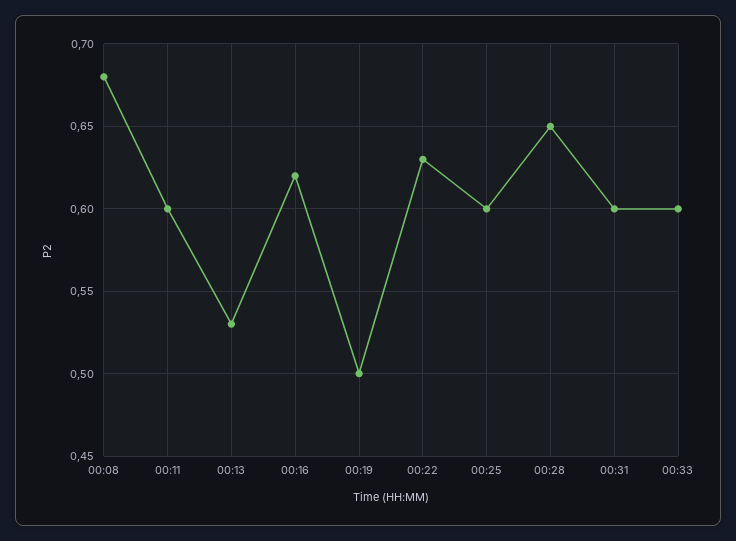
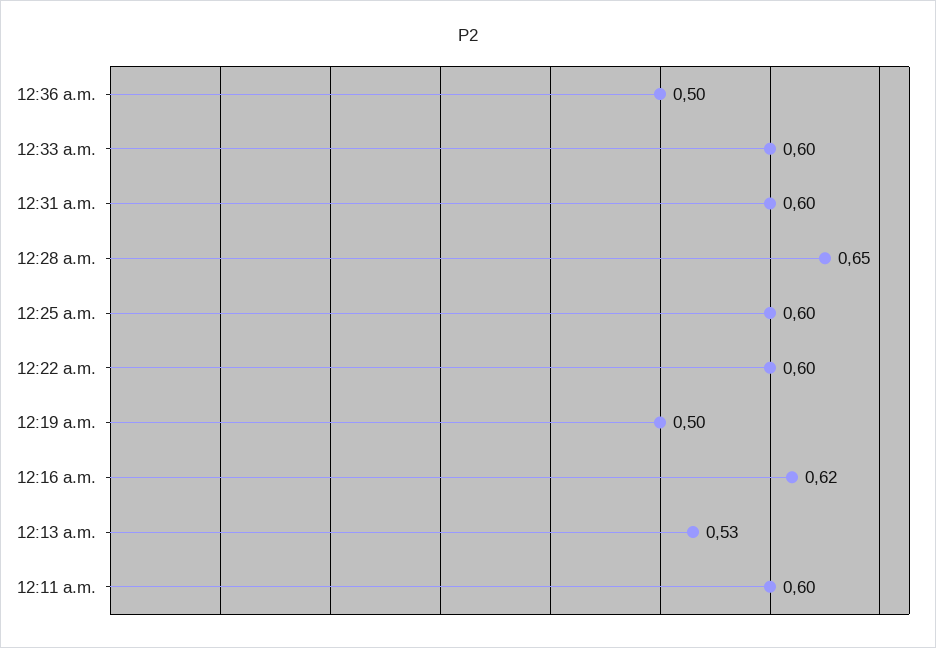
00:08: 0.68 -> none
00:22: 0.63 -> 0.6
12:36 a.m.: none -> 0.5

